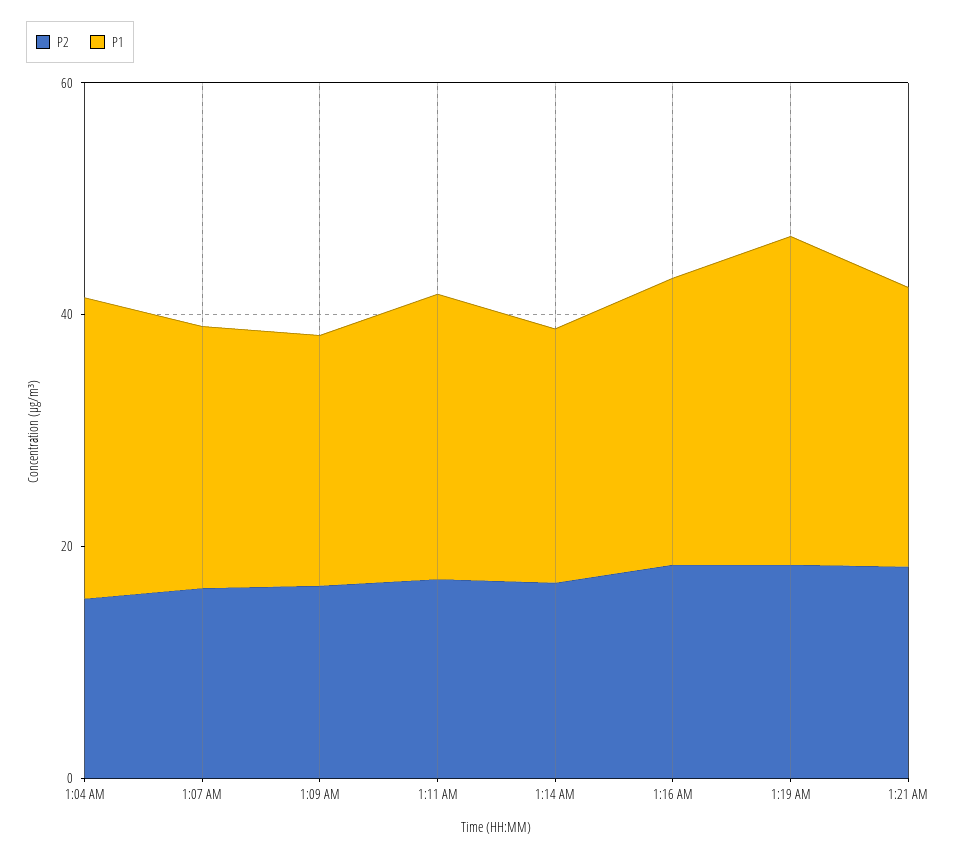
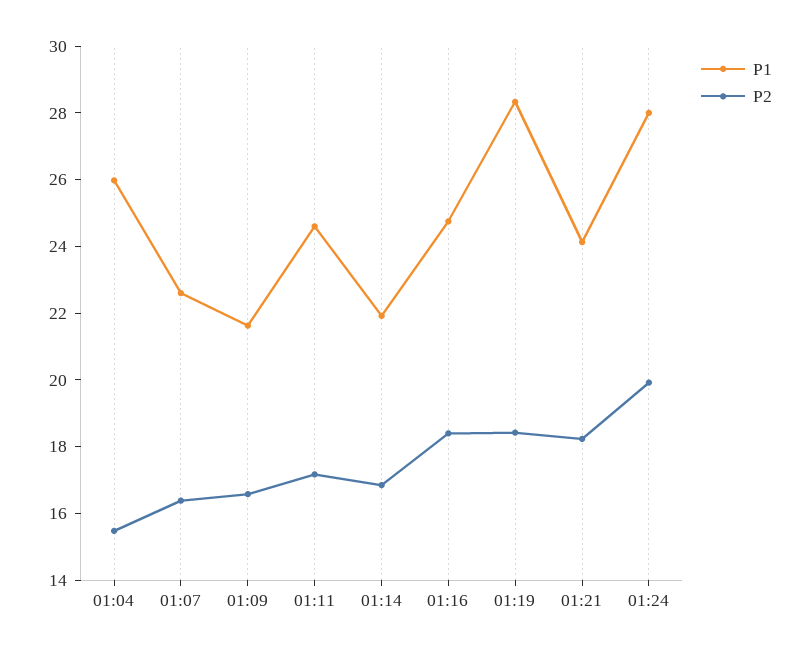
P1, 01:24: none -> 28
P2, 01:24: none -> 20

